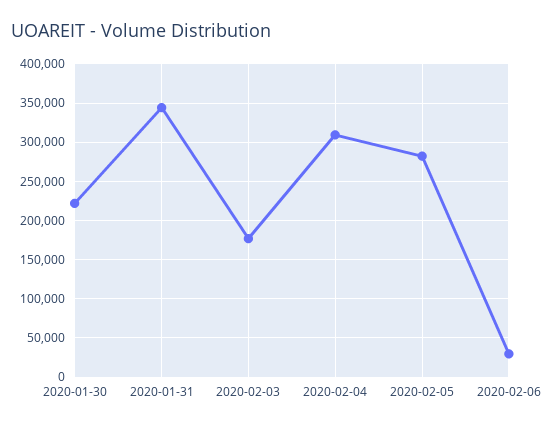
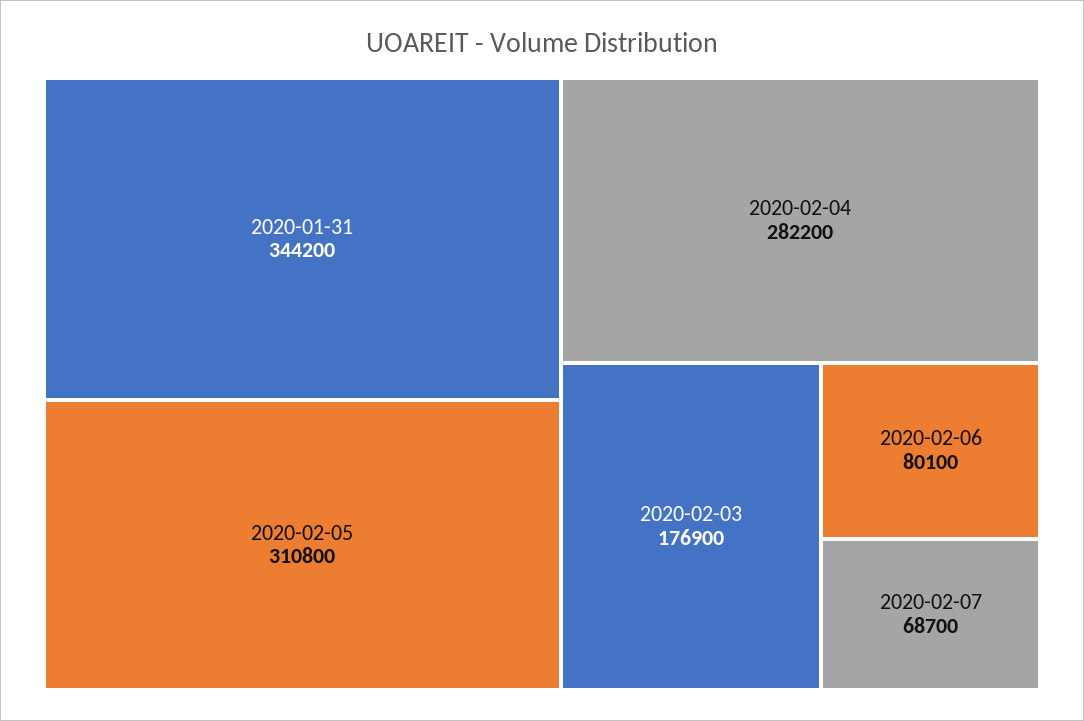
2020-01-30: 220000 -> none
2020-02-04: 310000 -> 282200
2020-02-05: 280000 -> 310800
2020-02-06: 30000 -> 80100
2020-02-07: none -> 68700

